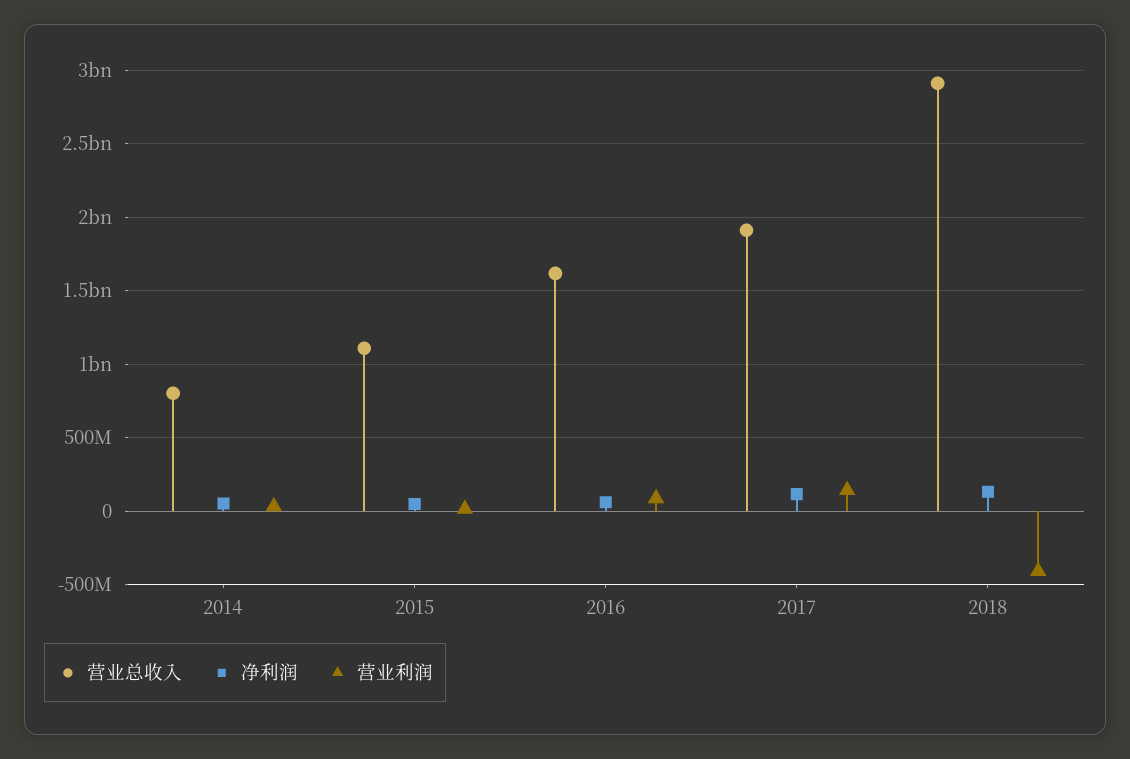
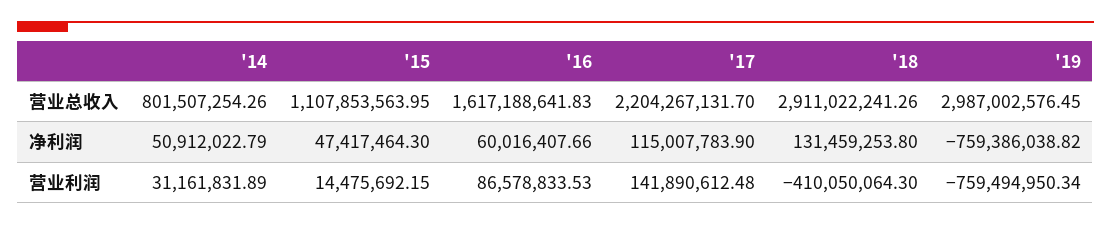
营业总收入, 2017: 1900000000 -> 2204267131.7
营业总收入, '19: none -> 2987002576.45
净利润, '19: none -> -759386038.82
营业利润, '19: none -> -759494950.34

